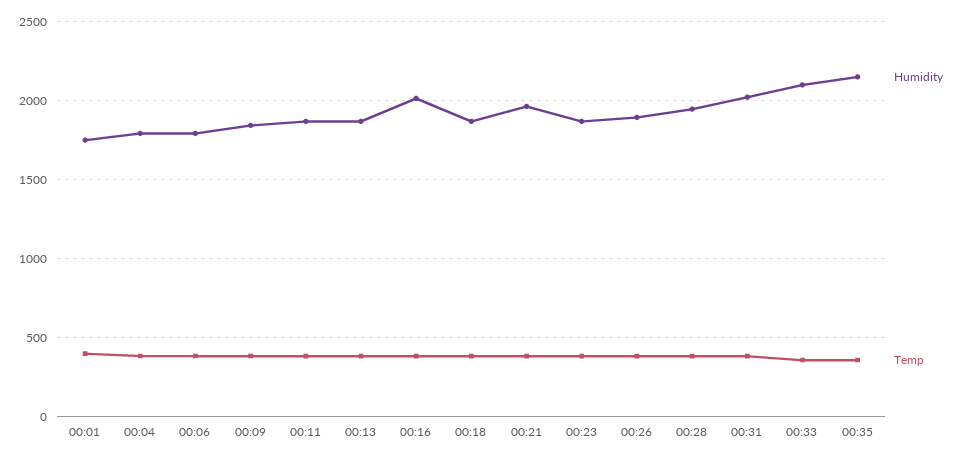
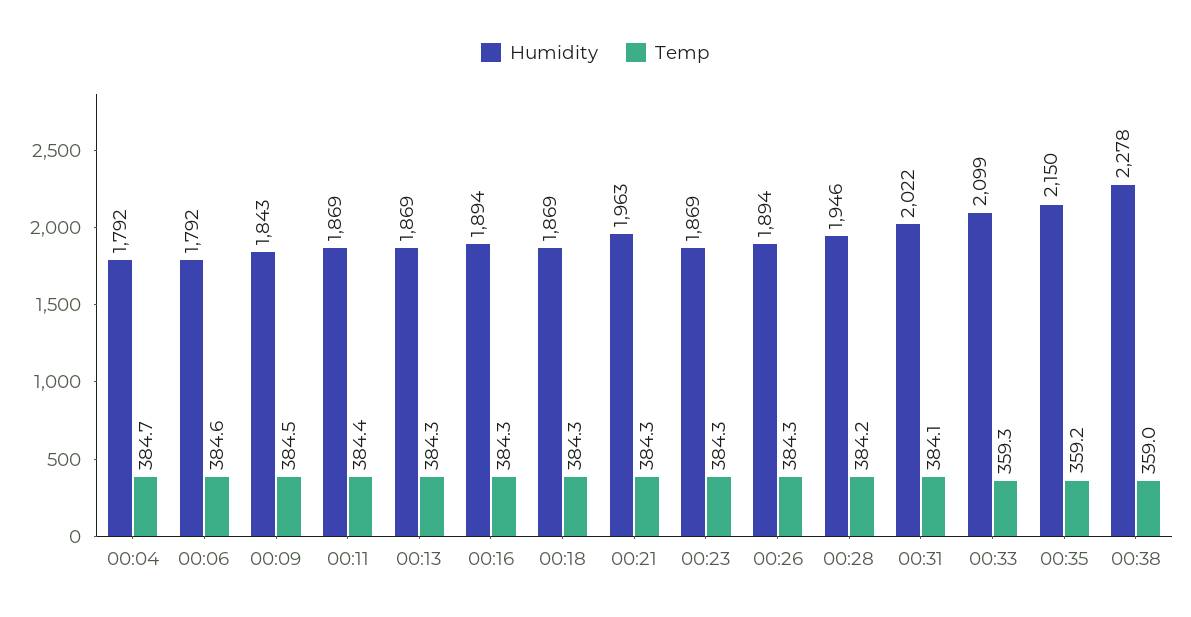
Humidity, 00:01: 1750 -> none
Temp, 00:01: 400 -> none
Humidity, 00:16: 2000 -> 1894
Humidity, 00:38: none -> 2278
Temp, 00:38: none -> 359

